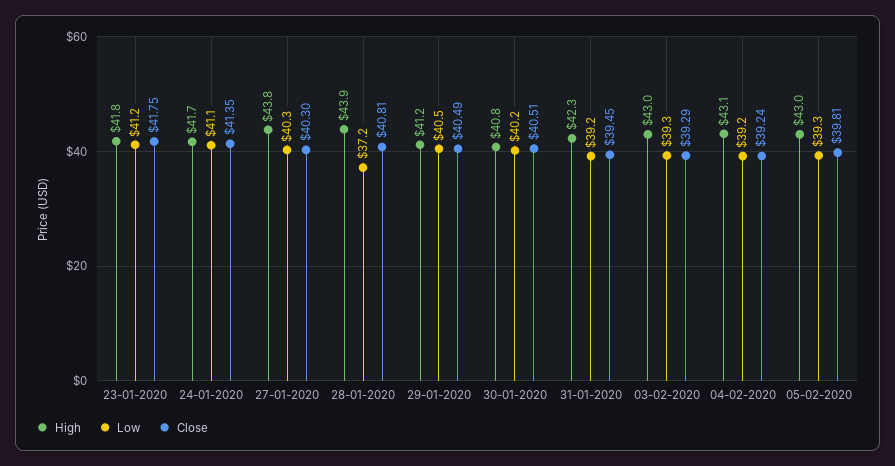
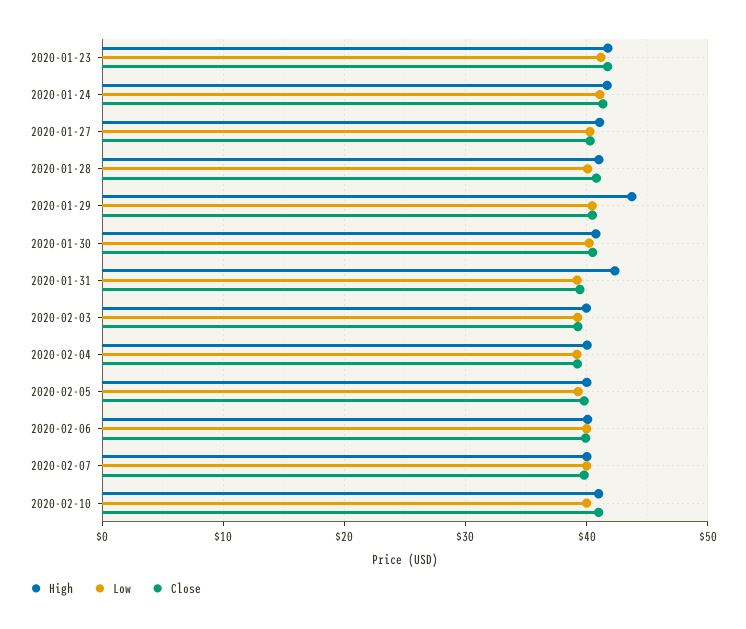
High, 27-01-2020: 43.8 -> 41
High, 28-01-2020: 43.9 -> 41
Low, 28-01-2020: 37.2 -> 40
High, 29-01-2020: 41.2 -> 44
High, 03-02-2020: 43 -> 40
High, 04-02-2020: 43.1 -> 40
High, 05-02-2020: 43 -> 40
High, 2020-02-06: none -> 40
Low, 2020-02-06: none -> 40
Close, 2020-02-06: none -> 40
High, 2020-02-07: none -> 40
Low, 2020-02-07: none -> 40
Close, 2020-02-07: none -> 40
High, 2020-02-10: none -> 41
Low, 2020-02-10: none -> 40
Close, 2020-02-10: none -> 41

